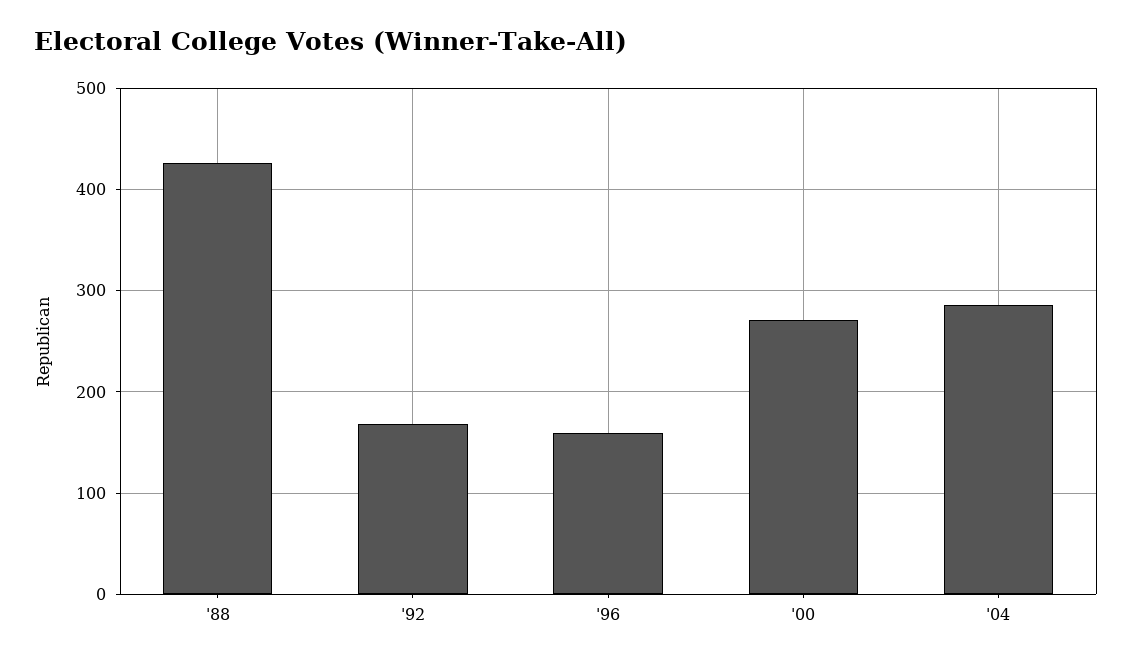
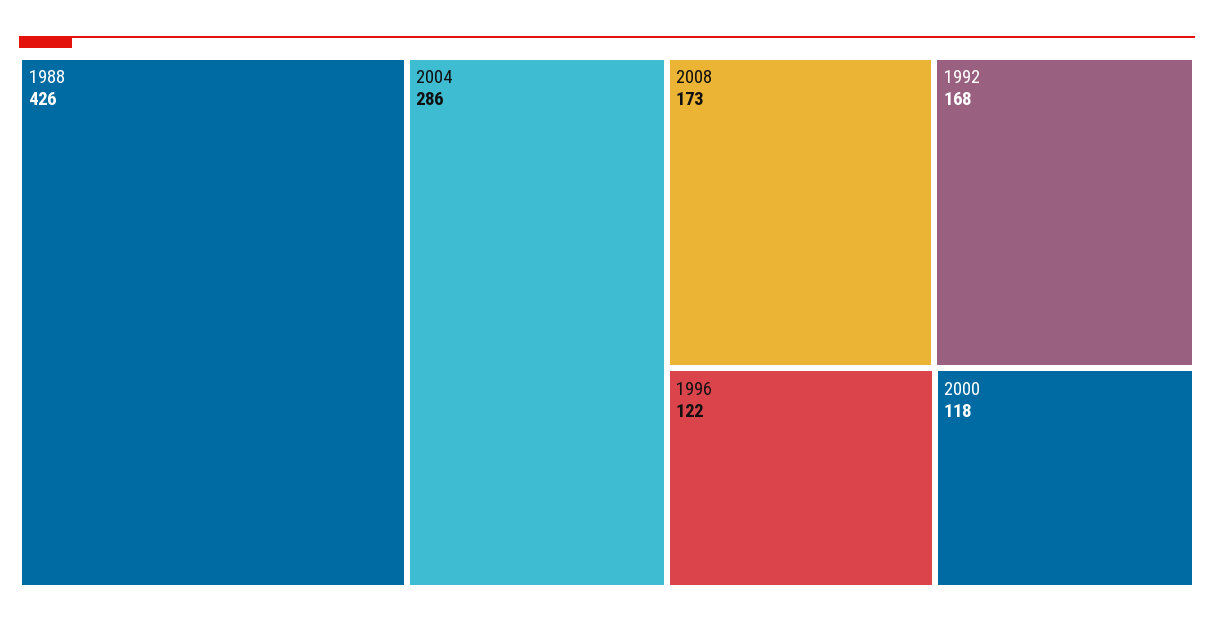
'96: 160 -> 122
'00: 270 -> 118
2008: none -> 173

